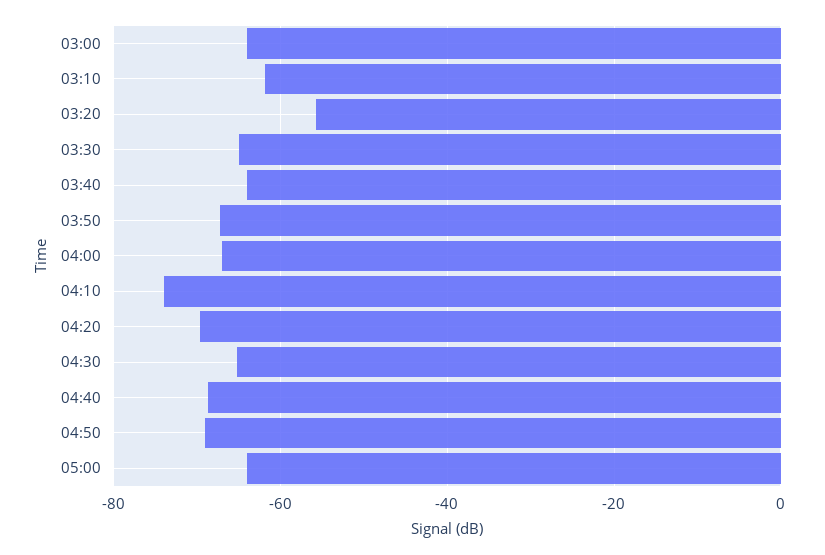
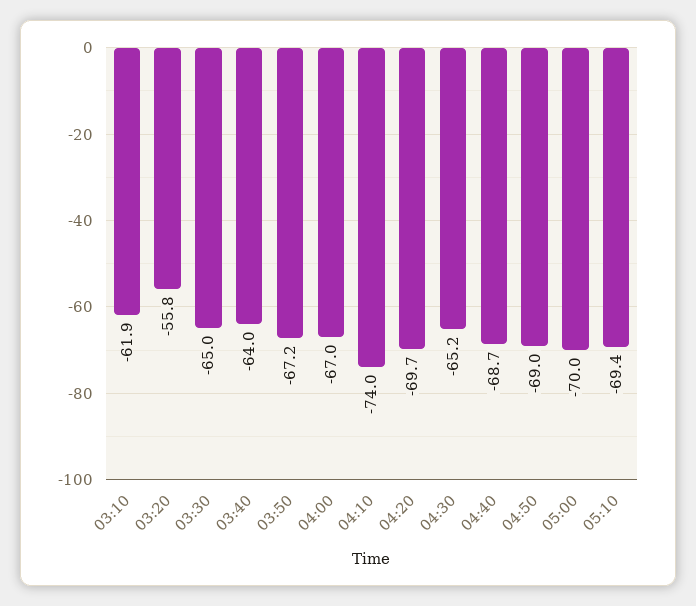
03:00: -64 -> none
05:00: -64 -> -70
05:10: none -> -69.4

